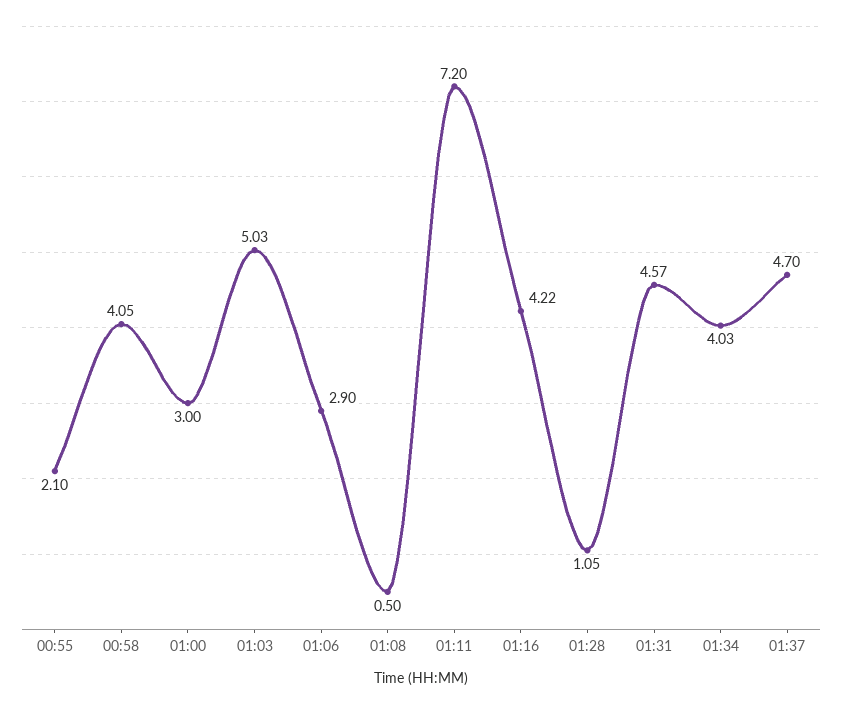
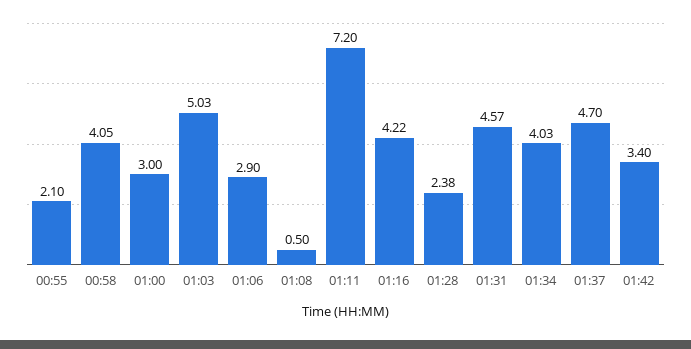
01:28: 1.05 -> 2.38
01:42: none -> 3.4

